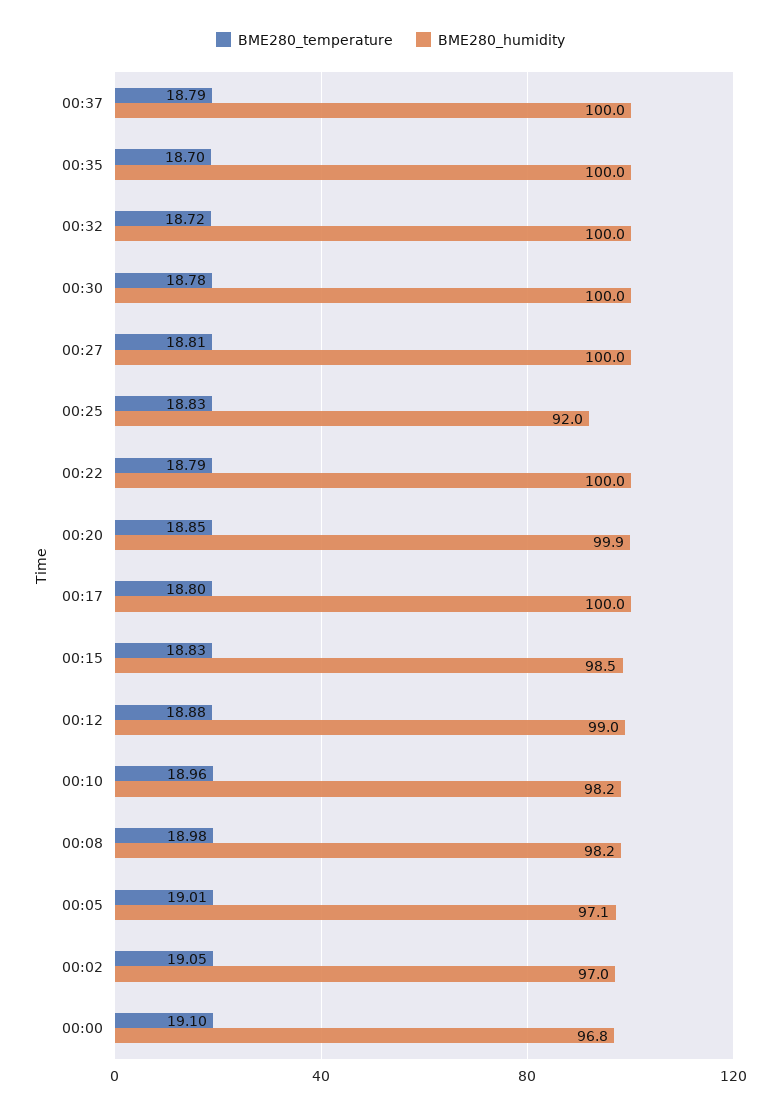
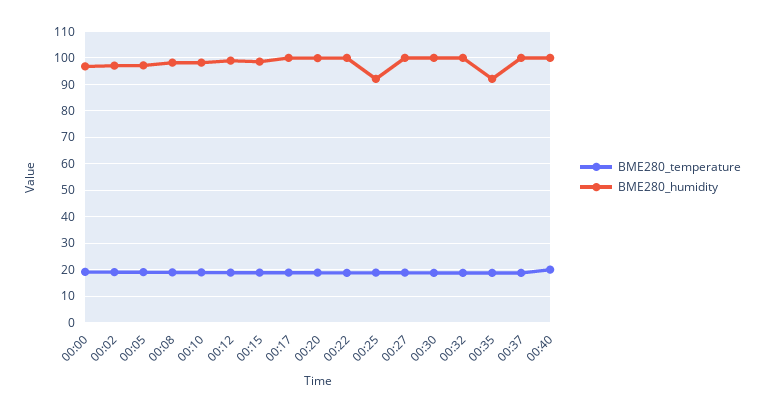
BME280_humidity, 00:35: 100 -> 92.5
BME280_temperature, 00:40: none -> 20
BME280_humidity, 00:40: none -> 100

